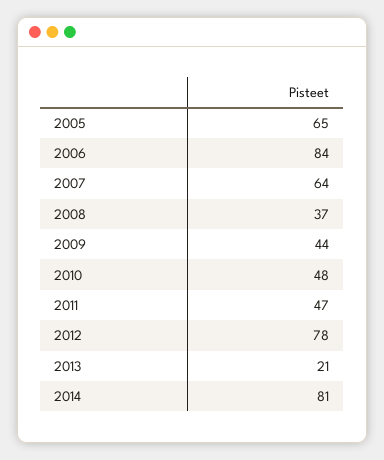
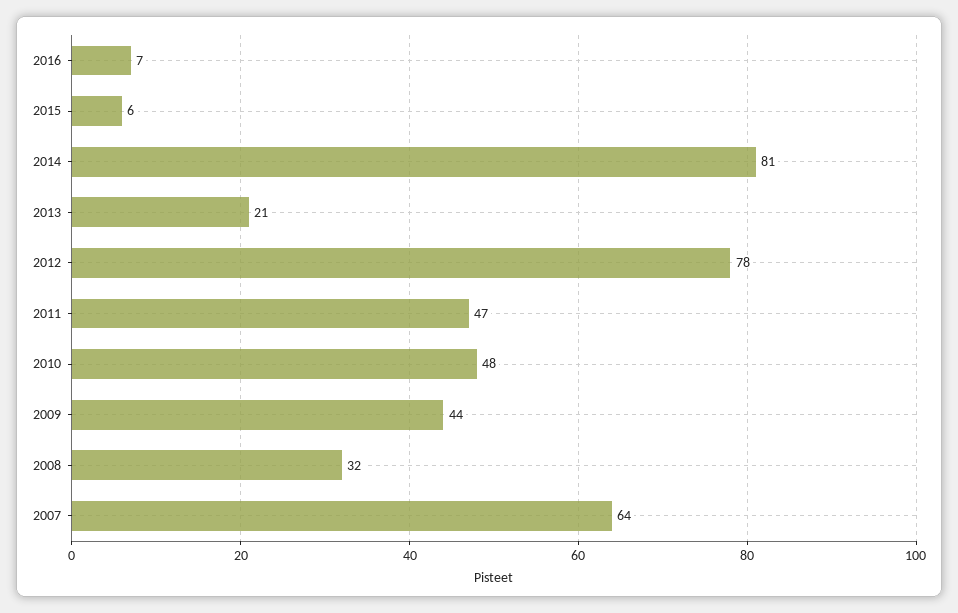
2005: 65 -> none
2006: 84 -> none
2008: 37 -> 32
2016: none -> 7
2015: none -> 6

